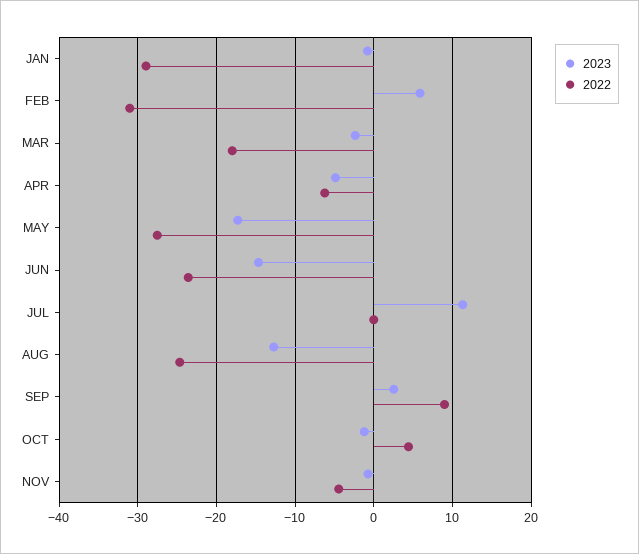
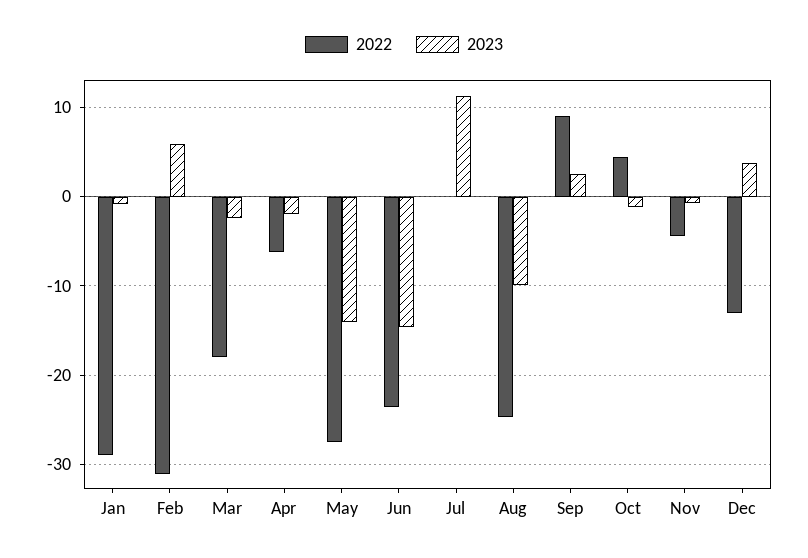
2023, APR: -5 -> -2
2023, MAY: -17 -> -14
2023, AUG: -13 -> -10
2022, Dec: none -> -13
2023, Dec: none -> 4

